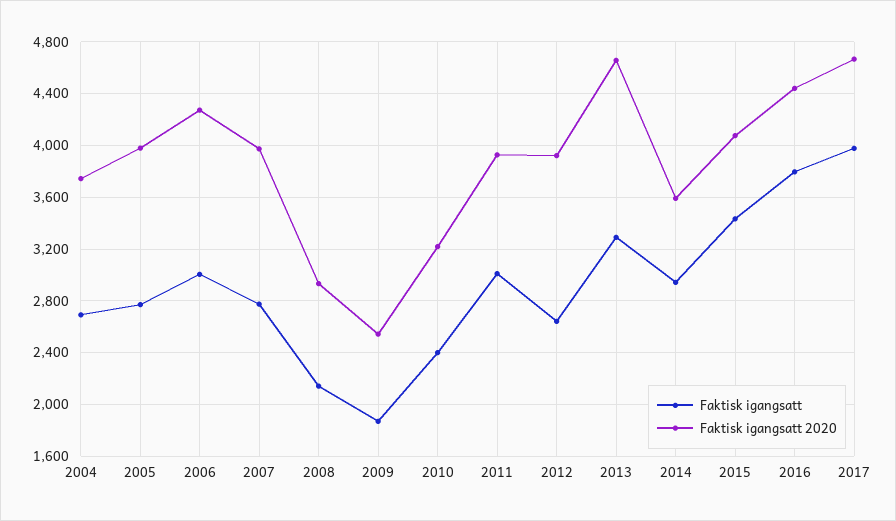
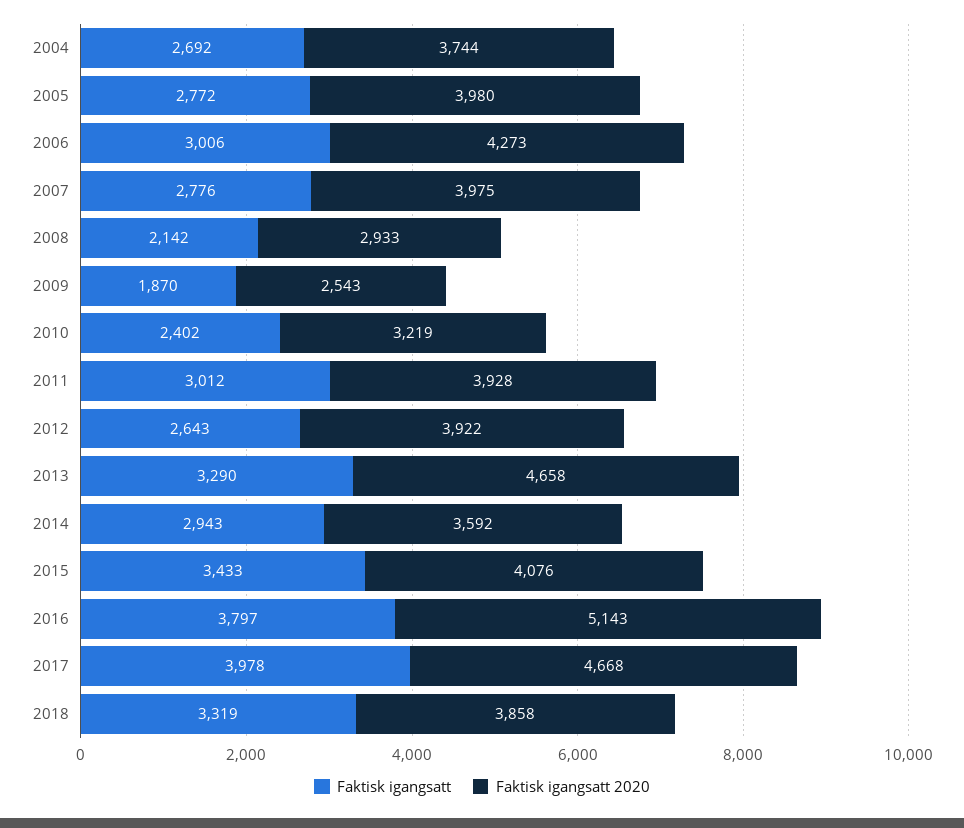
Faktisk igangsatt 2020, 2016: 4450 -> 5143
Faktisk igangsatt, 2018: none -> 3319
Faktisk igangsatt 2020, 2018: none -> 3858

